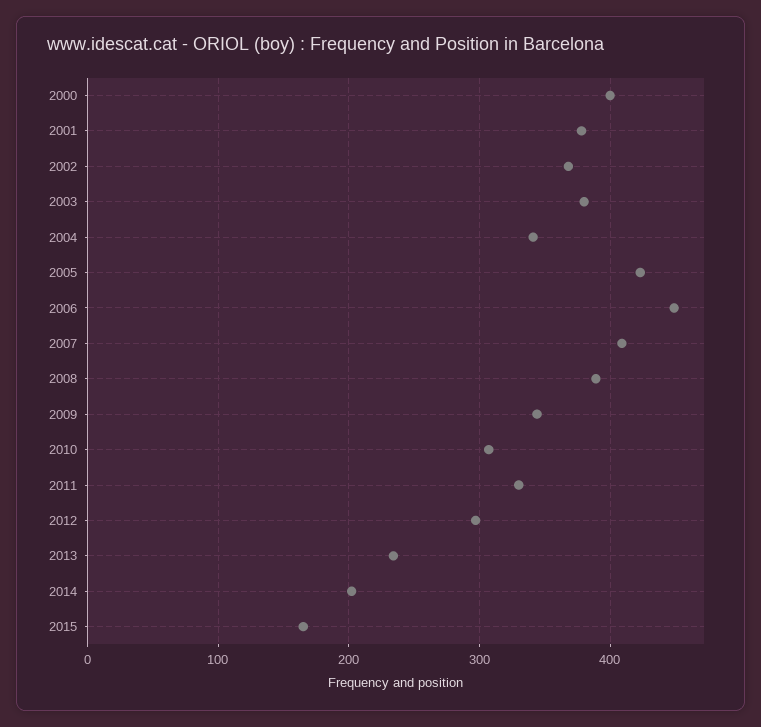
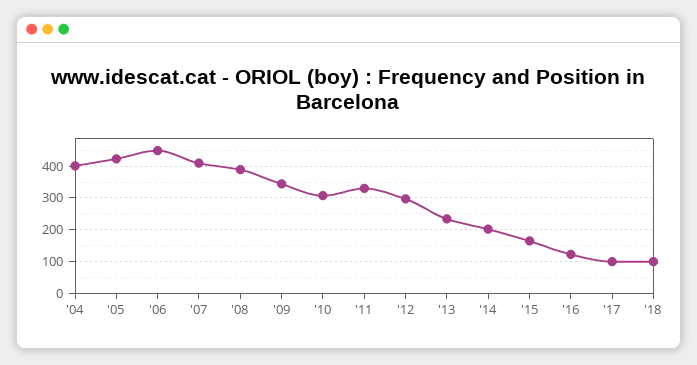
2000: 400 -> none
2001: 380 -> none
2002: 370 -> none
2003: 380 -> none
2004: 340 -> 400
'16: none -> 120
'17: none -> 100
'18: none -> 100

